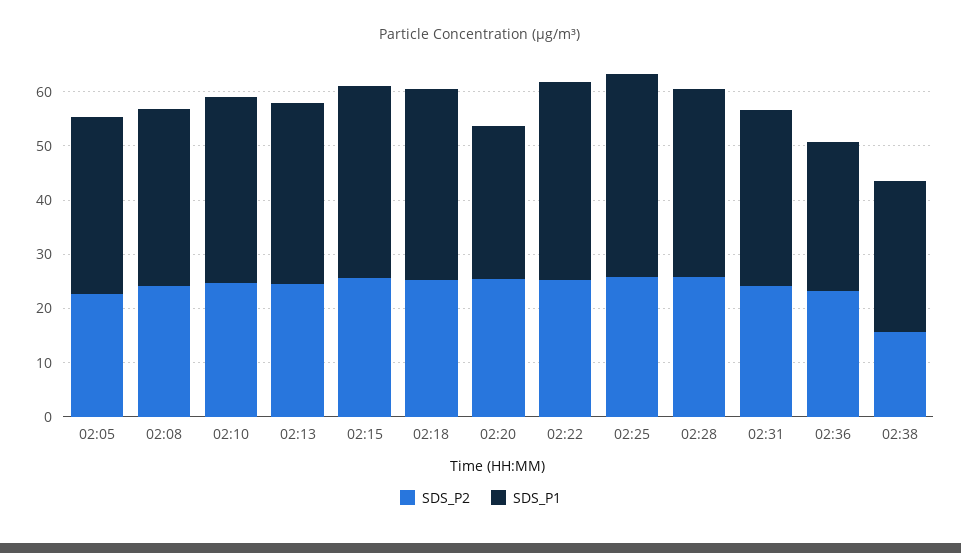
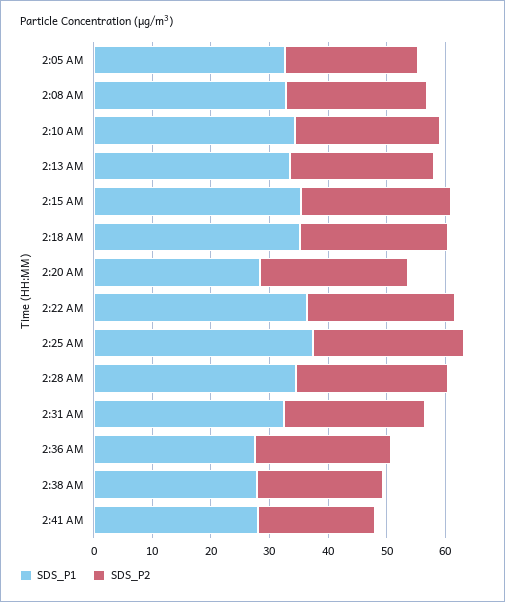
SDS_P2, 02:38: 16 -> 22
SDS_P1, 2:41 AM: none -> 28
SDS_P2, 2:41 AM: none -> 20

